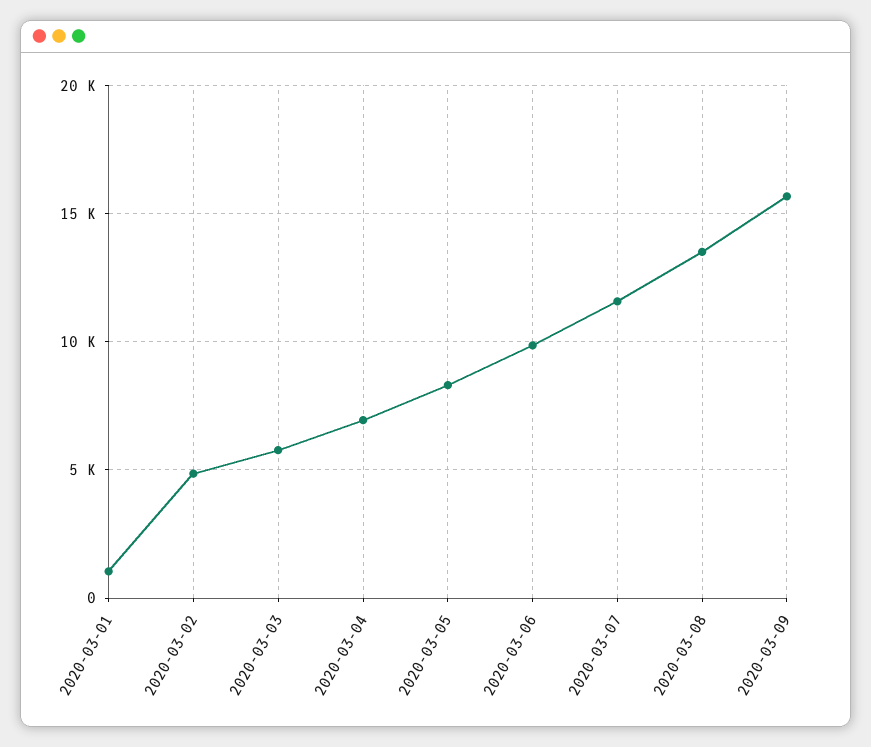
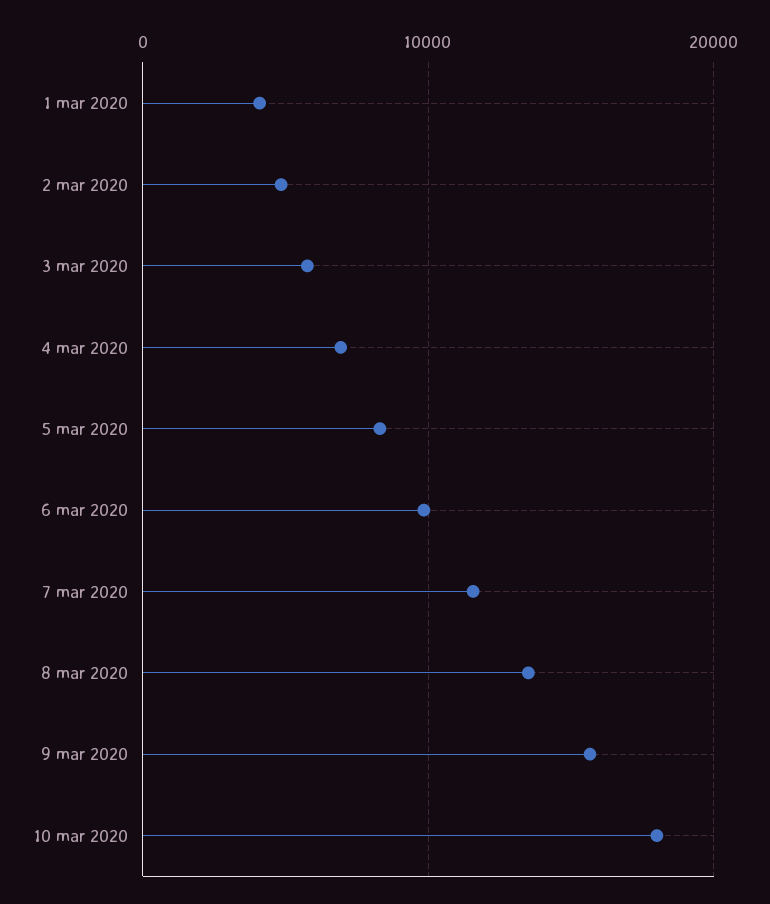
2020-03-01: 1000 -> 4000
10 mar 2020: none -> 18000

